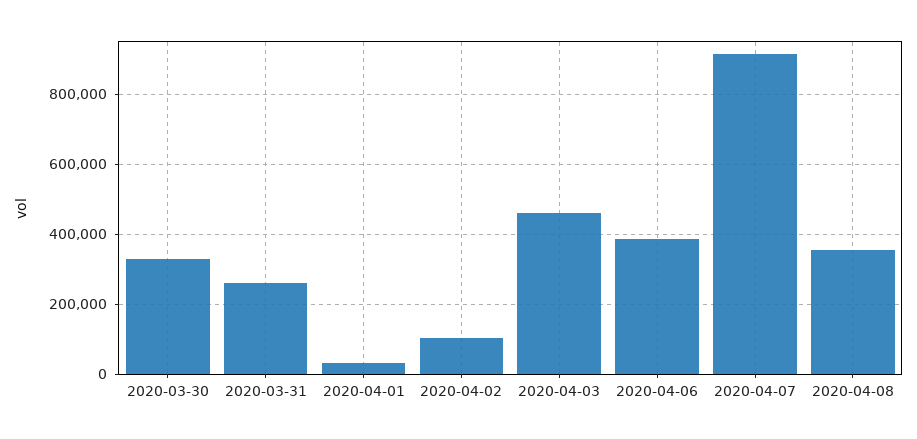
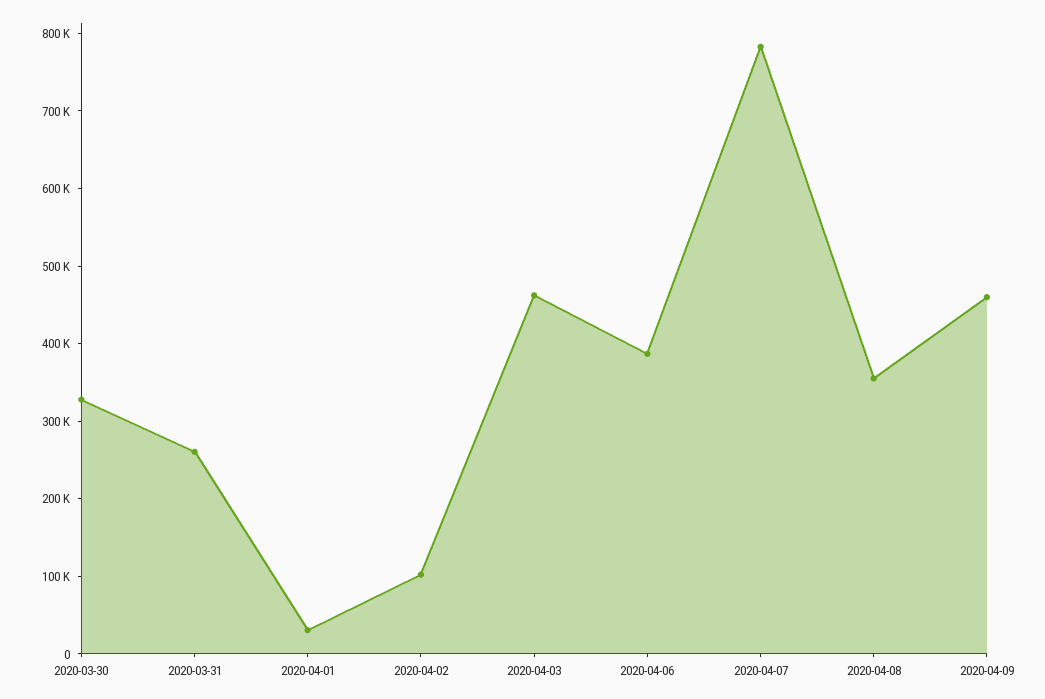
2020-04-07: 920000 -> 780000
2020-04-09: none -> 460000

